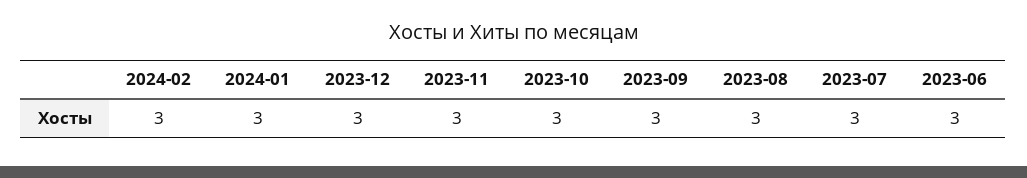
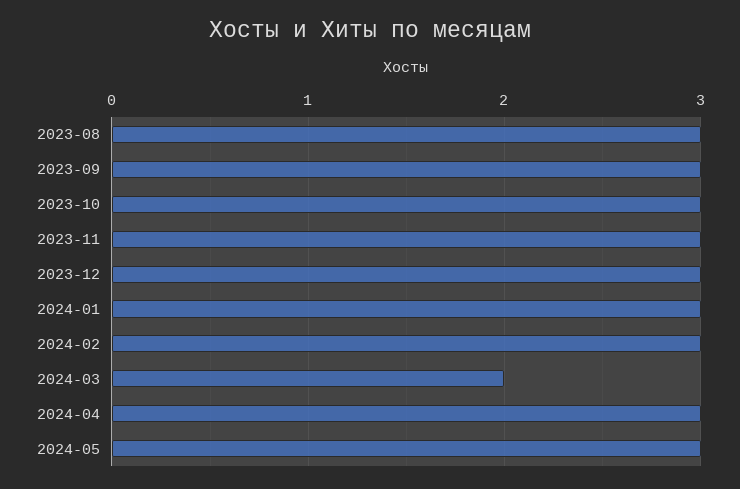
2023-07: 3 -> none
2023-06: 3 -> none
2024-03: none -> 2
2024-04: none -> 3
2024-05: none -> 3

